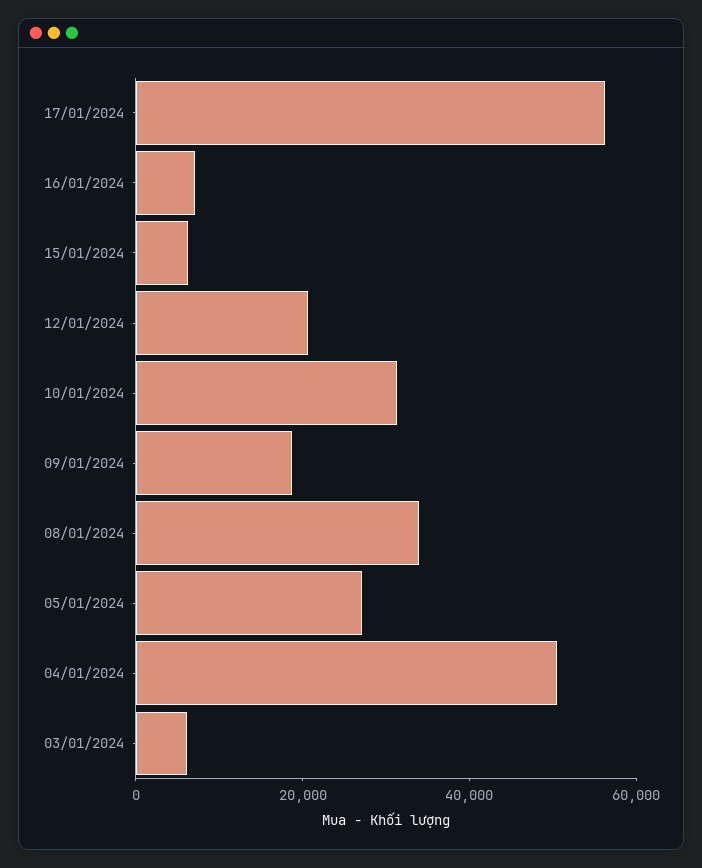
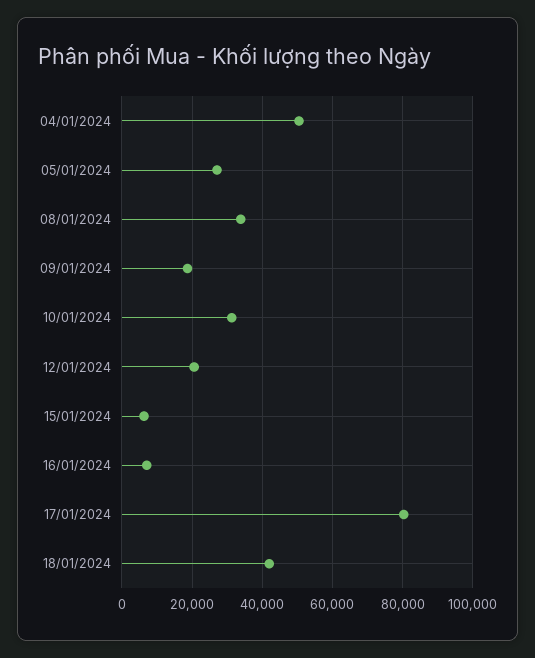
17/01/2024: 55000 -> 80000
03/01/2024: 5000 -> none
18/01/2024: none -> 42000

